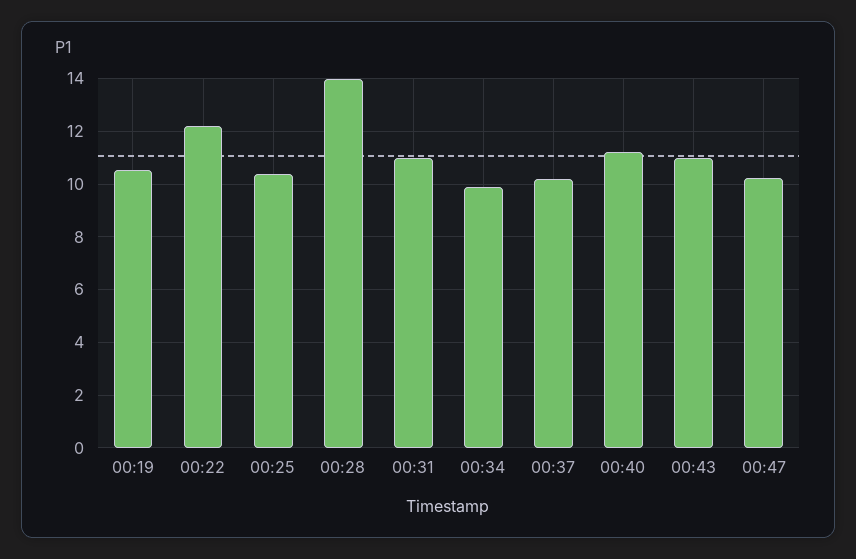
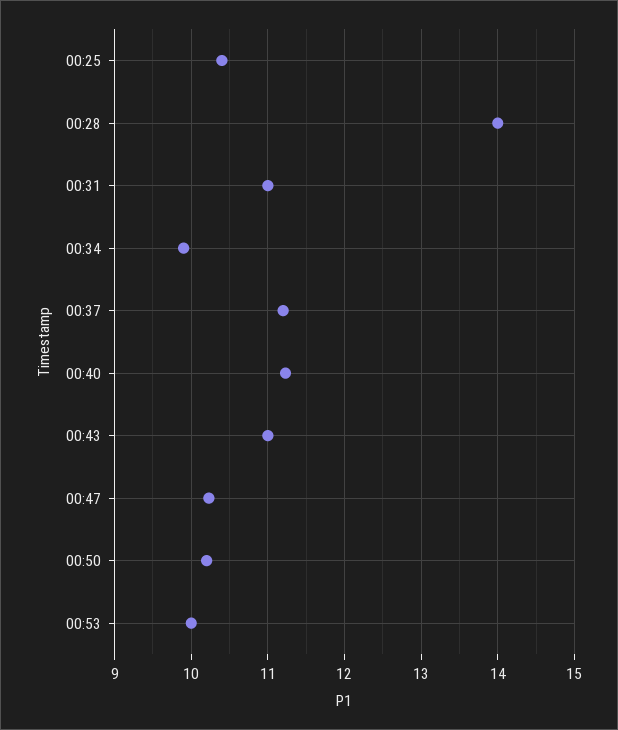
00:19: 10.5 -> none
00:22: 12.25 -> none
00:37: 10.25 -> 11.2
00:50: none -> 10.2
00:53: none -> 10

